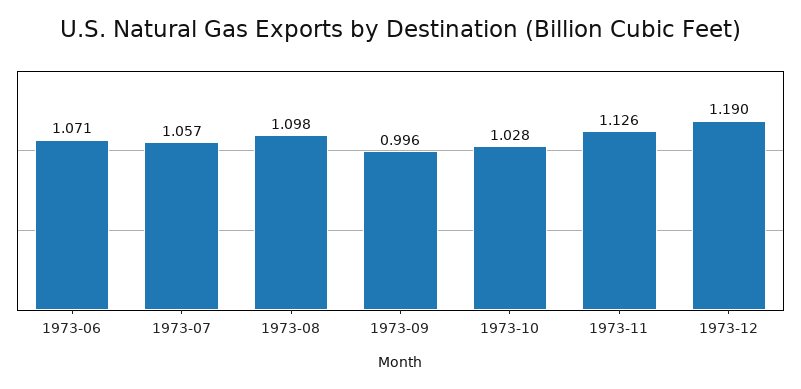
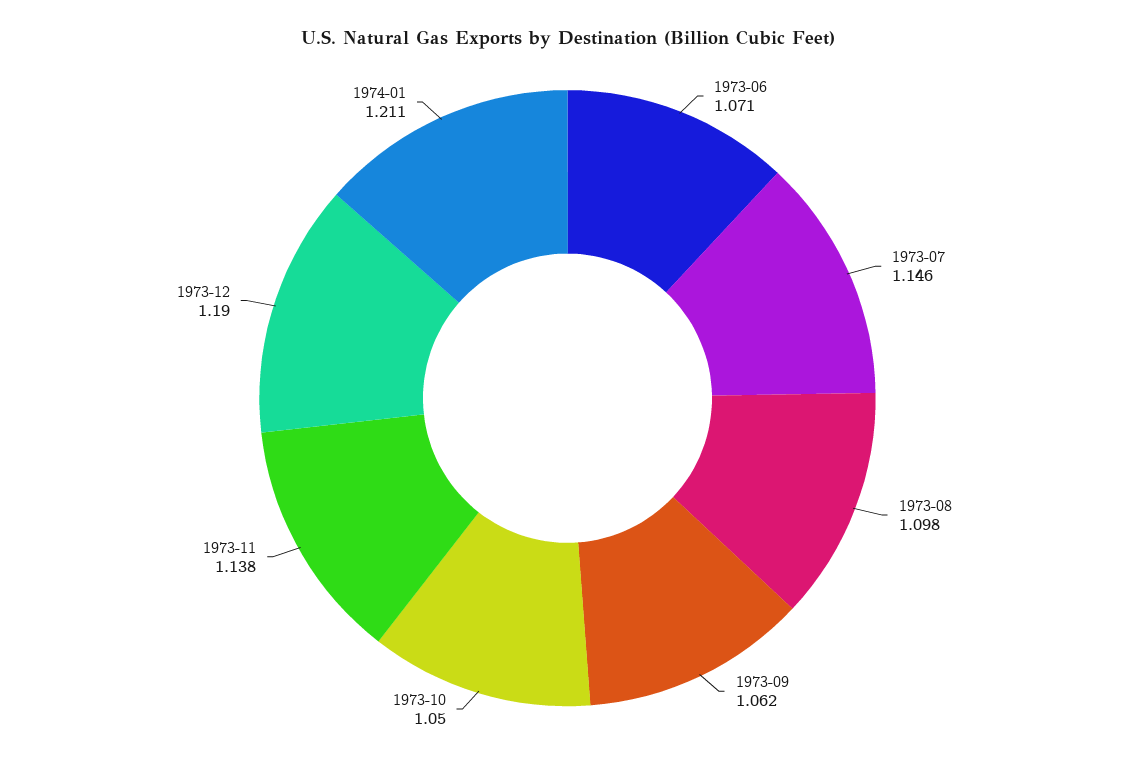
1973-07: 1.057 -> 1.146
1973-09: 0.996 -> 1.062
1973-10: 1.028 -> 1.05
1973-11: 1.126 -> 1.138
1974-01: none -> 1.211

